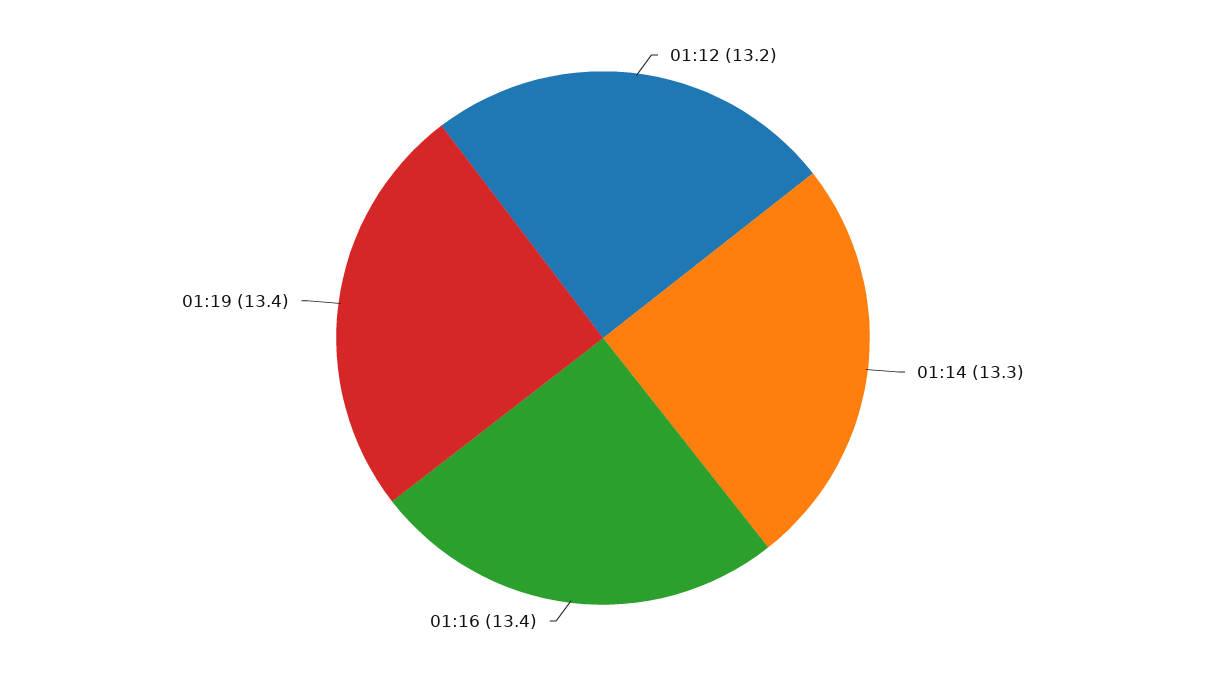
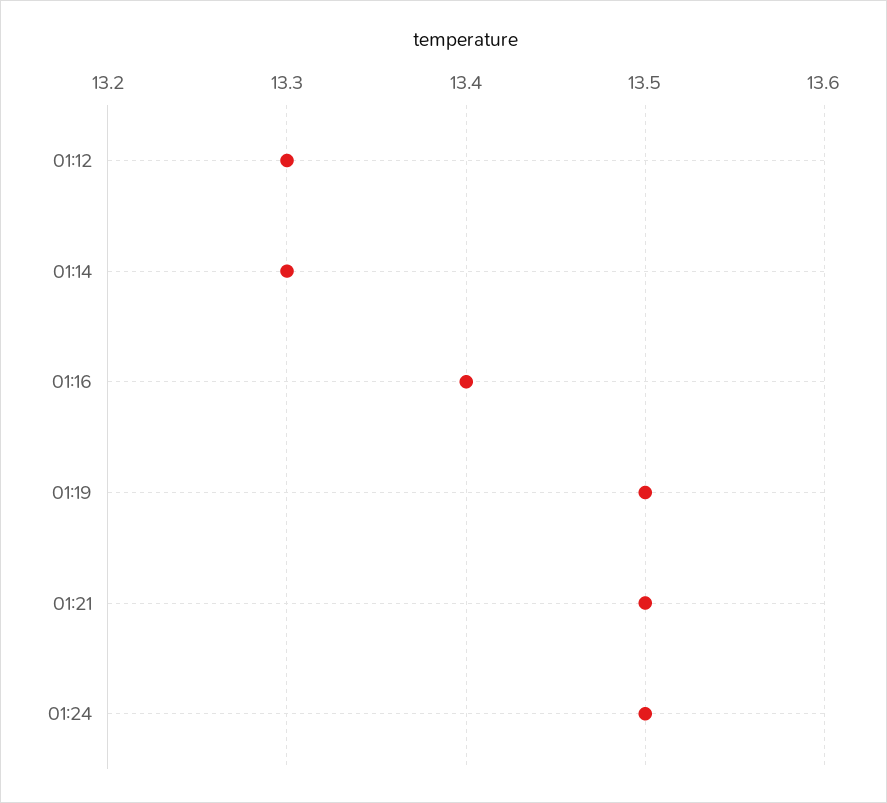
01:12: 13.2 -> 13.3
01:19: 13.4 -> 13.5
01:21: none -> 13.5
01:24: none -> 13.5

